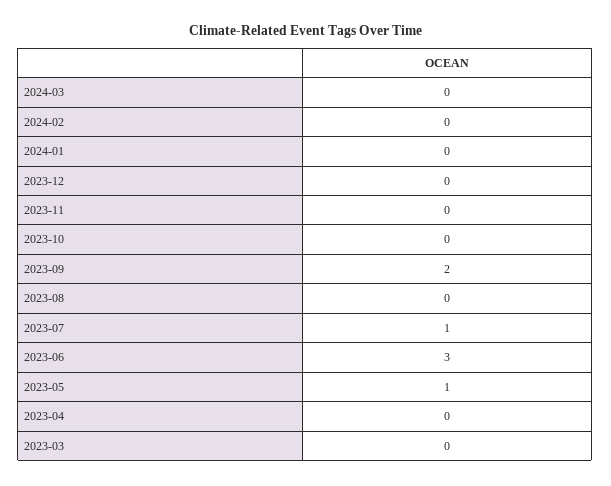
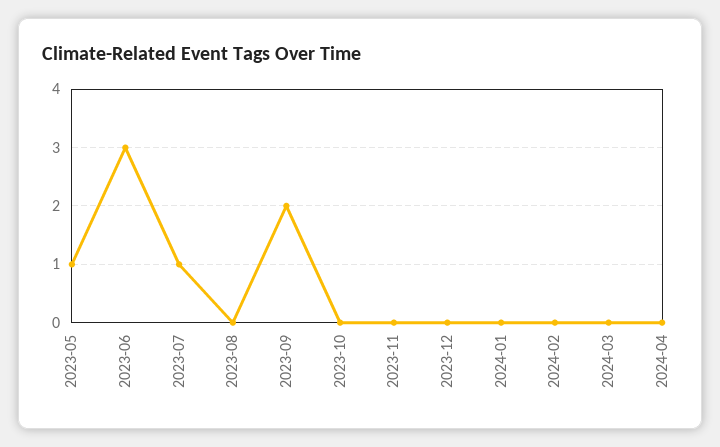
2023-04: 0 -> none
2023-03: 0 -> none
2024-04: none -> 0

